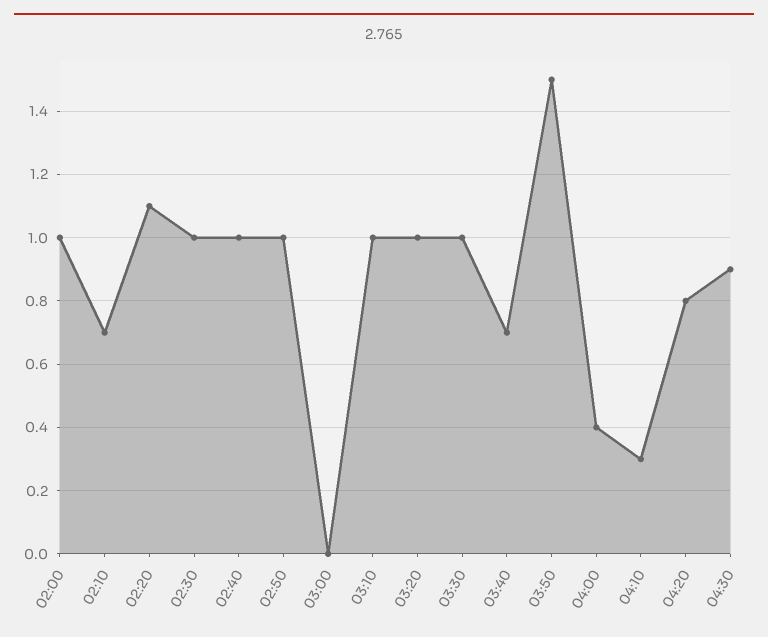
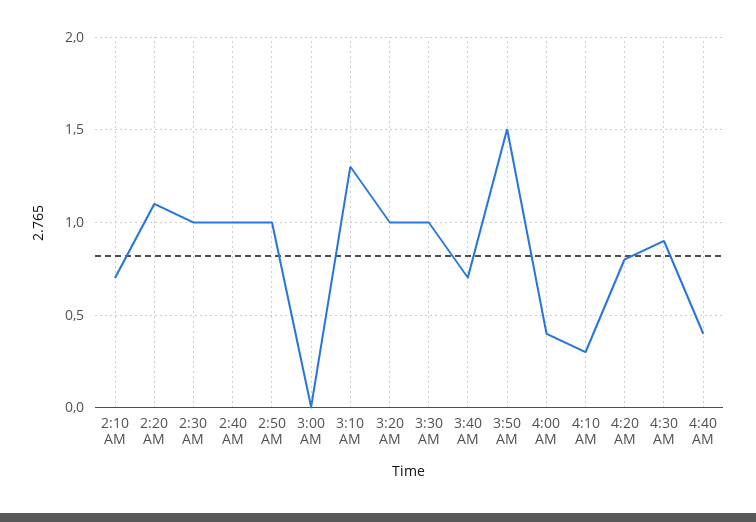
02:00: 1 -> none
03:10: 1 -> 1.3
4:40 AM: none -> 0.4

